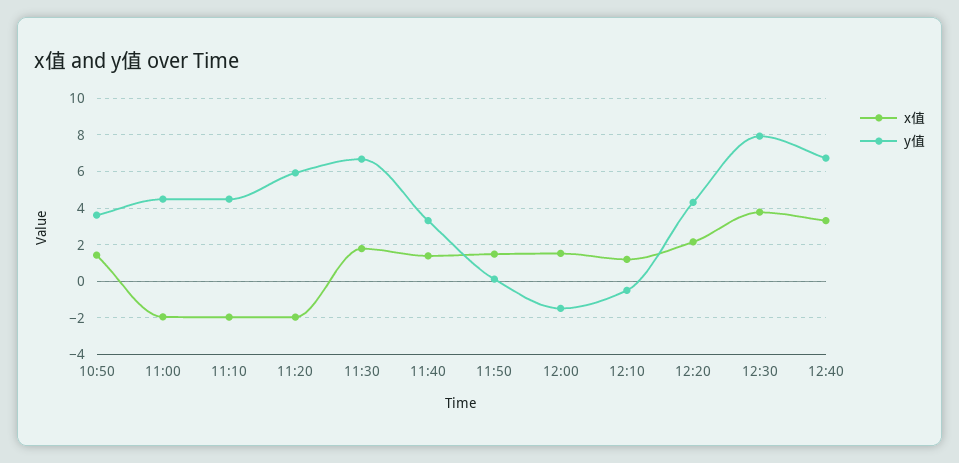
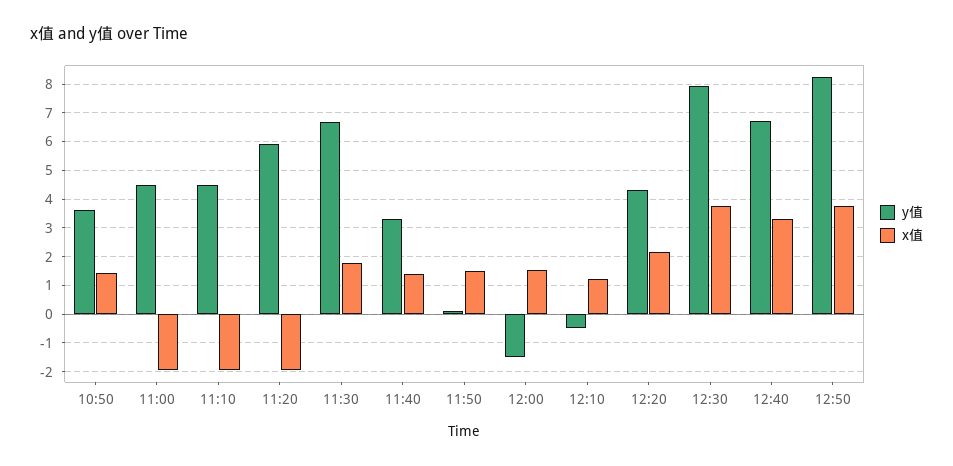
y值, 12:50: none -> 8.25
x值, 12:50: none -> 3.75

